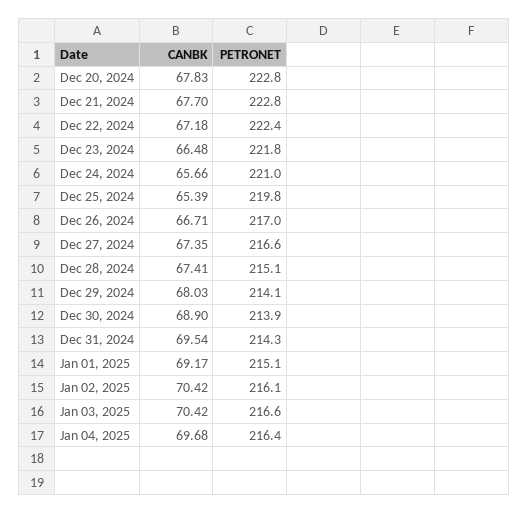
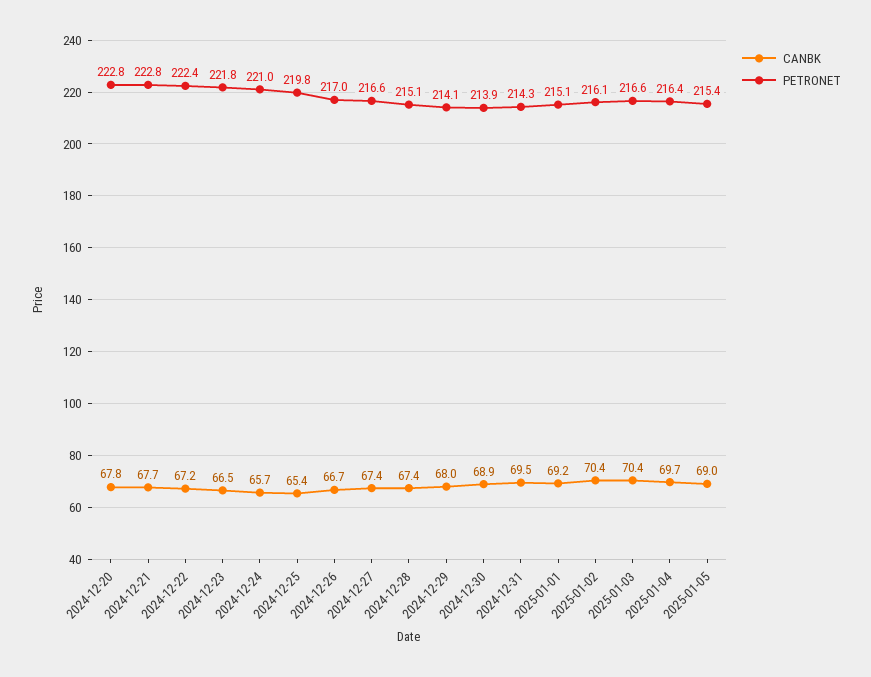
CANBK, 2025-01-05: none -> 69
PETRONET, 2025-01-05: none -> 215.4

